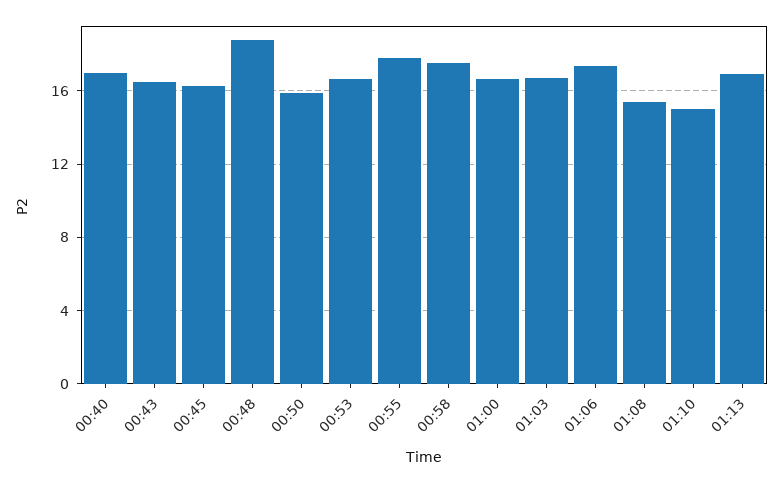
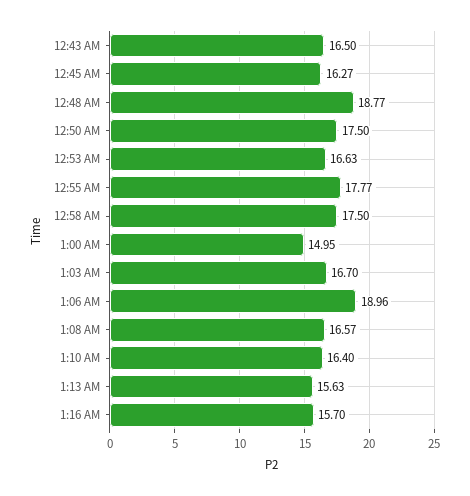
00:40: 17 -> none
00:50: 16 -> 17.5
01:00: 16.5 -> 14.95
01:06: 17.5 -> 18.96
01:08: 15.5 -> 16.57
01:10: 15 -> 16.4
01:13: 17 -> 15.63
1:16 AM: none -> 15.7

